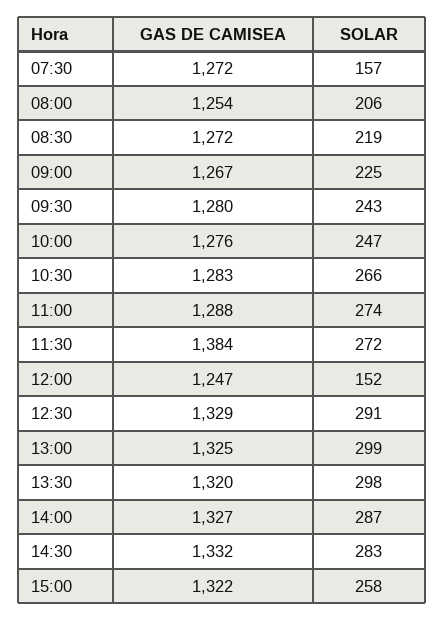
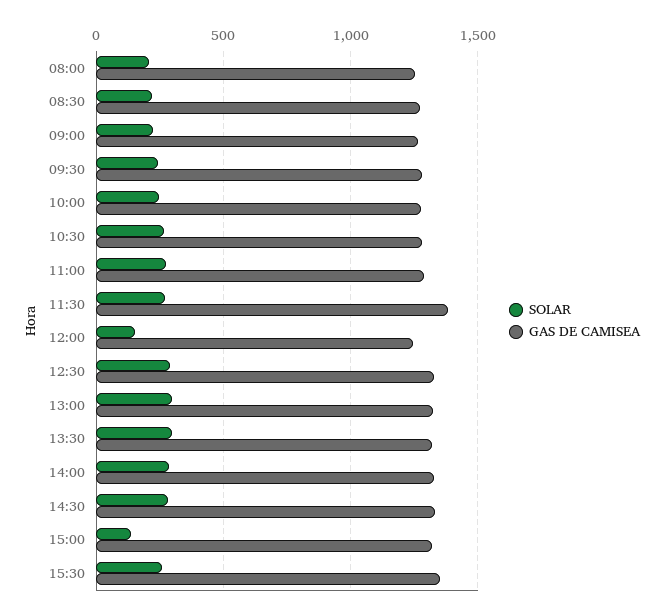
GAS DE CAMISEA, 07:30: 1272 -> none
SOLAR, 07:30: 157 -> none
SOLAR, 15:00: 258 -> 150
SOLAR, 15:30: none -> 250
GAS DE CAMISEA, 15:30: none -> 1350

